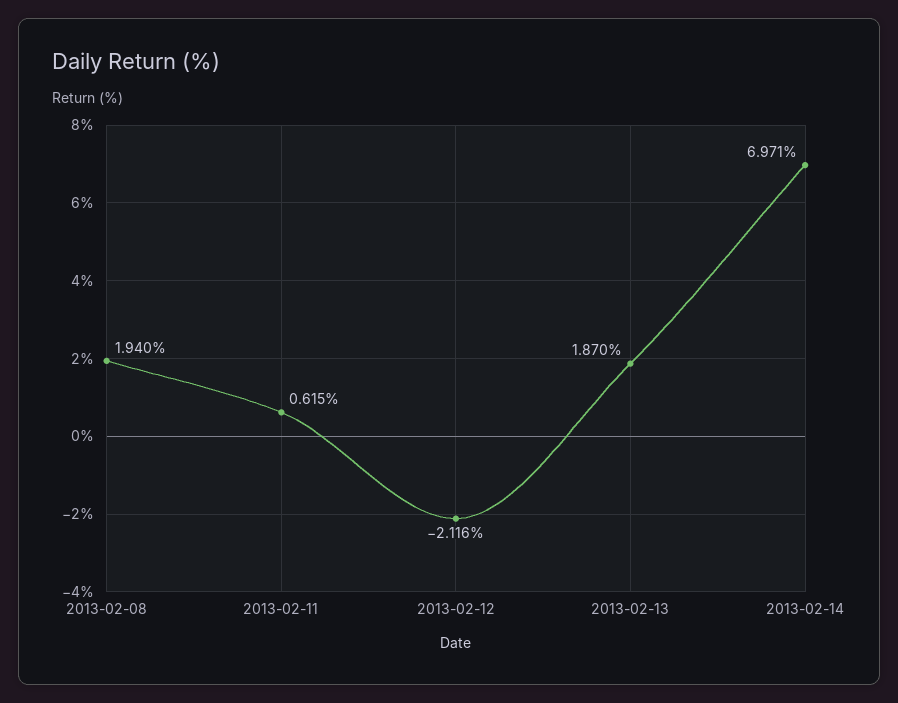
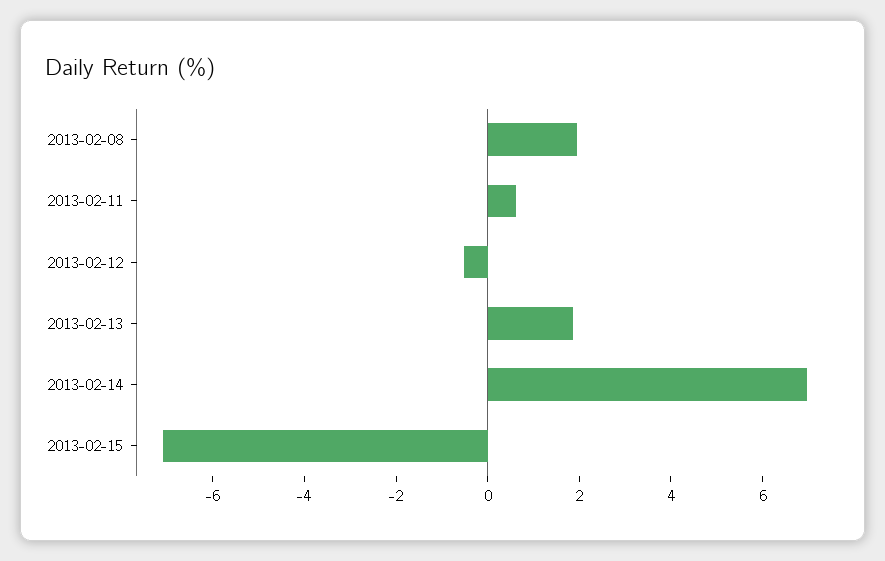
2013-02-12: -2.116 -> -0.5
2013-02-15: none -> -7

